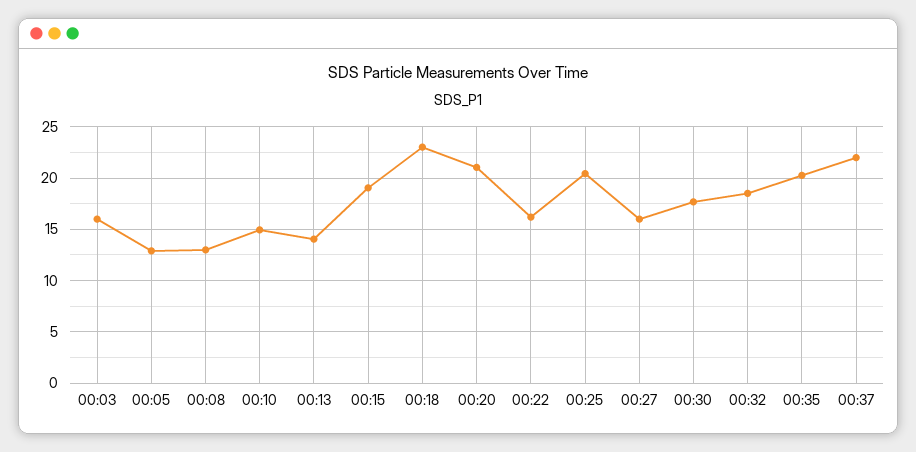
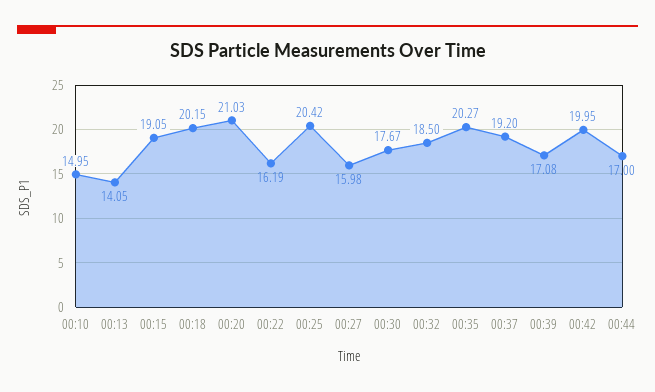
00:03: 16 -> none
00:05: 13 -> none
00:08: 13 -> none
00:18: 23 -> 20.15
00:37: 22 -> 19.2
00:39: none -> 17.08
00:42: none -> 19.95
00:44: none -> 17

